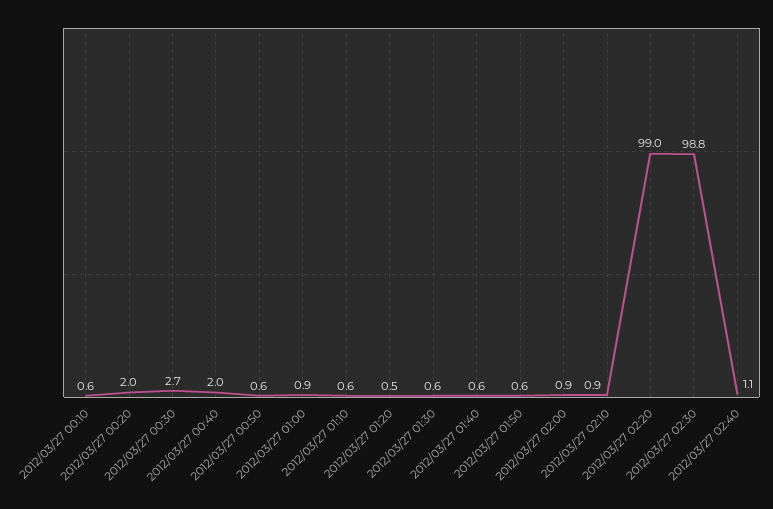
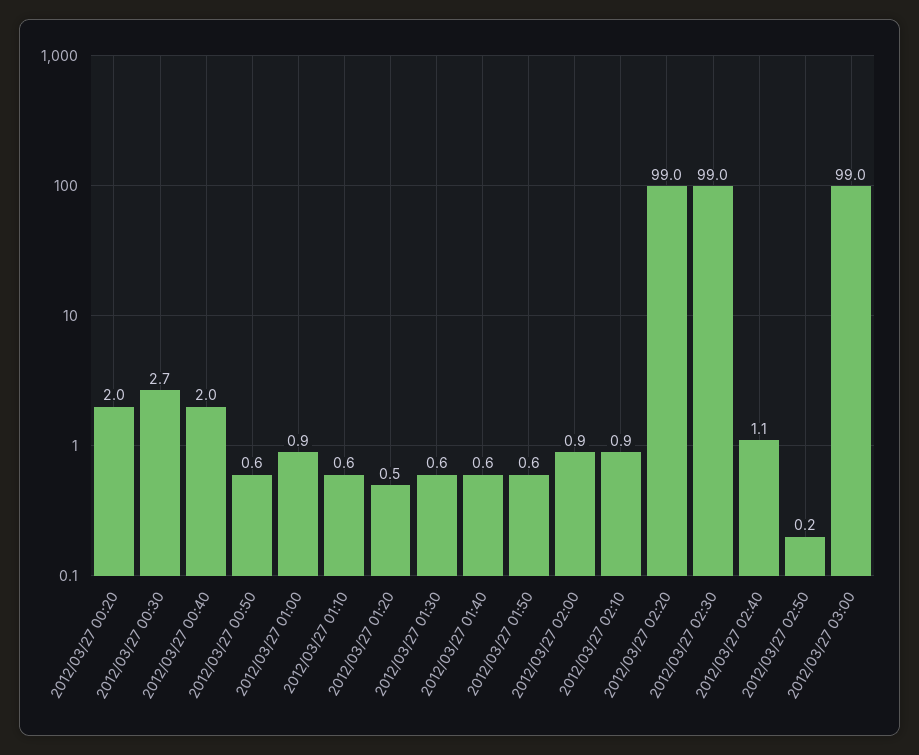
2012/03/27 00:10: 0.6 -> none
2012/03/27 02:30: 98.8 -> 99
2012/03/27 02:50: none -> 0.2
2012/03/27 03:00: none -> 99

